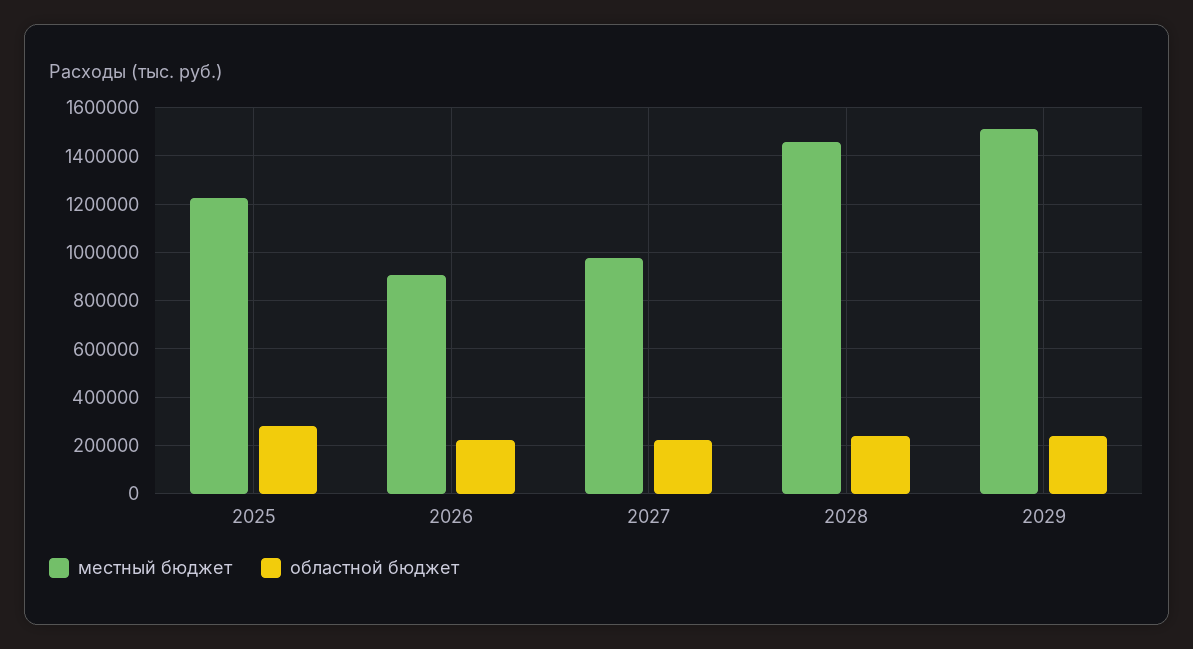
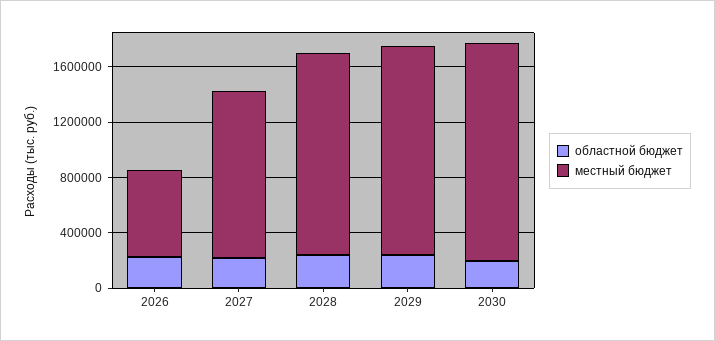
местный бюджет, 2025: 1225000 -> none
областной бюджет, 2025: 275000 -> none
местный бюджет, 2026: 900000 -> 600000
местный бюджет, 2027: 975000 -> 1200000
областной бюджет, 2030: none -> 200000
местный бюджет, 2030: none -> 1600000

